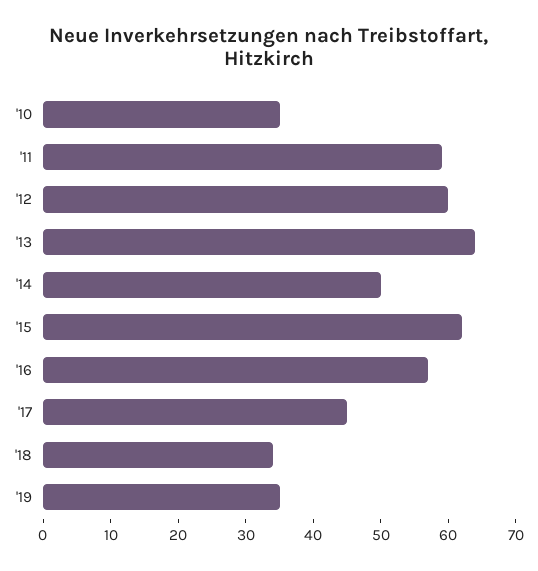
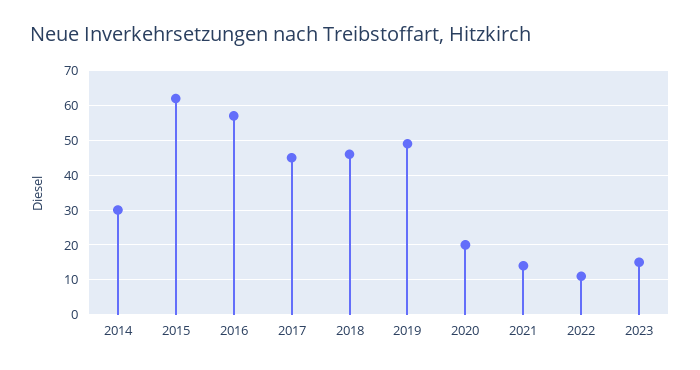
'10: 35 -> none
'11: 60 -> none
'12: 60 -> none
'13: 65 -> none
'14: 50 -> 30
'18: 35 -> 45
'19: 35 -> 50
2020: none -> 20
2021: none -> 15
2022: none -> 10
2023: none -> 15

